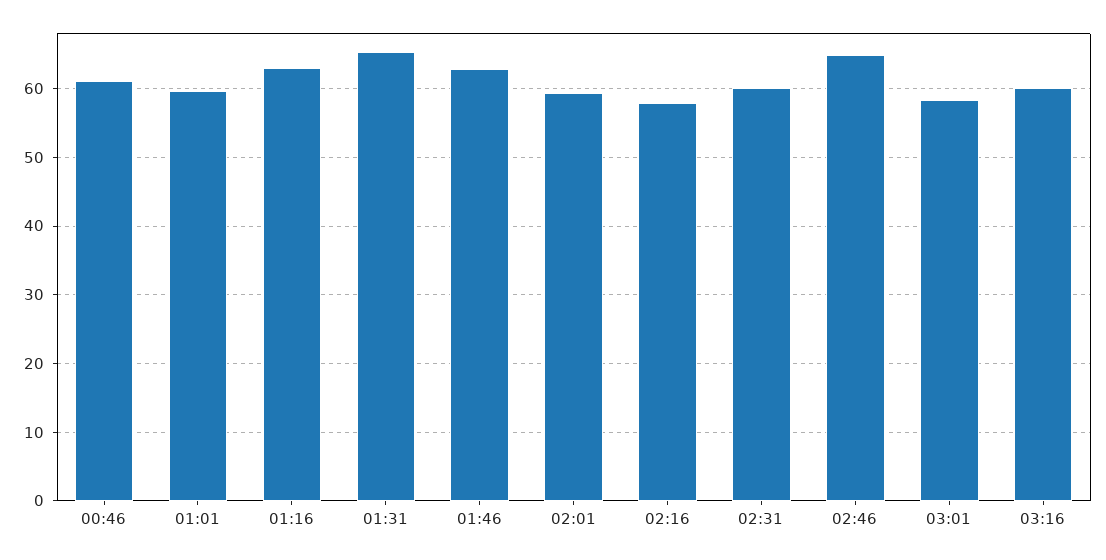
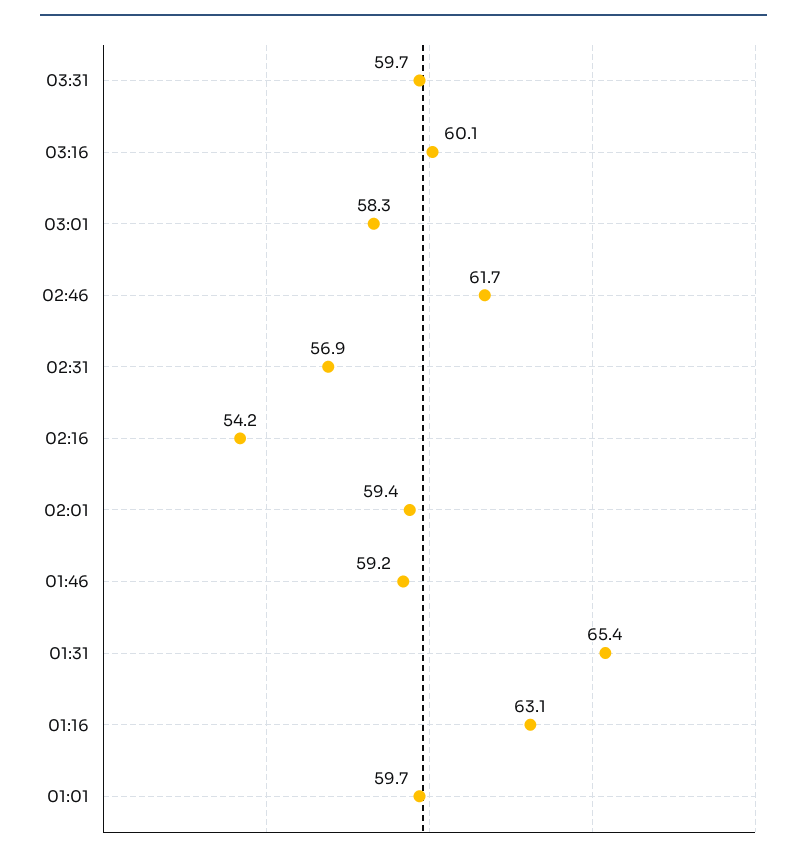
00:46: 61 -> none
01:46: 63 -> 59.2
02:16: 58 -> 54.2
02:31: 60 -> 56.9
02:46: 65 -> 61.7
03:31: none -> 59.7

